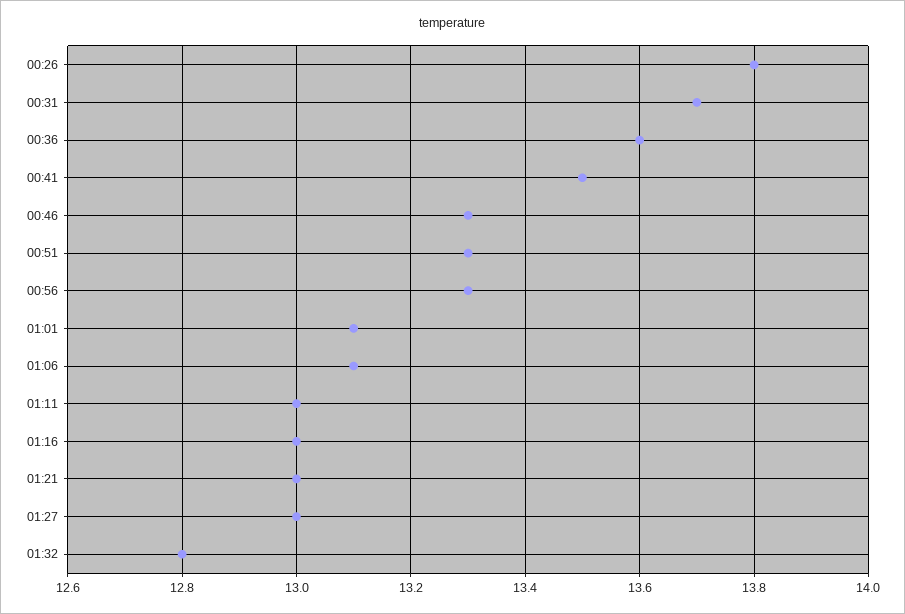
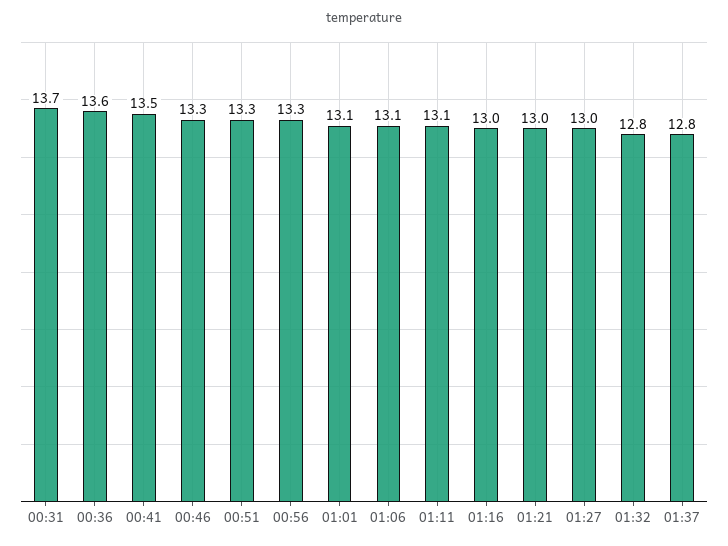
00:26: 13.8 -> none
01:11: 13 -> 13.1
01:37: none -> 12.8

